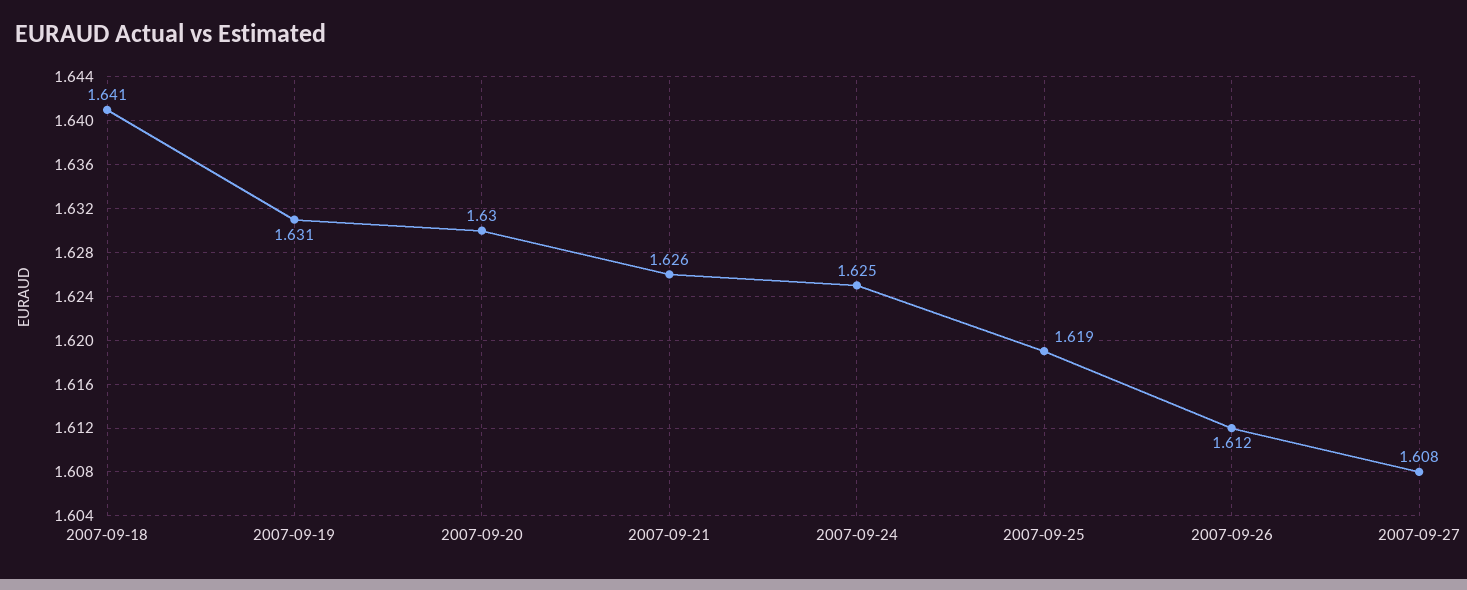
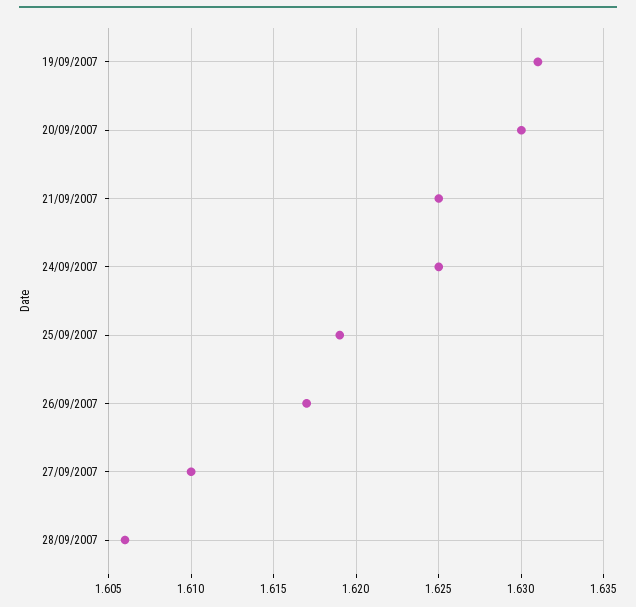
2007-09-18: 1.641 -> none
2007-09-21: 1.626 -> 1.625
2007-09-26: 1.612 -> 1.617
2007-09-27: 1.608 -> 1.61
28/09/2007: none -> 1.606

